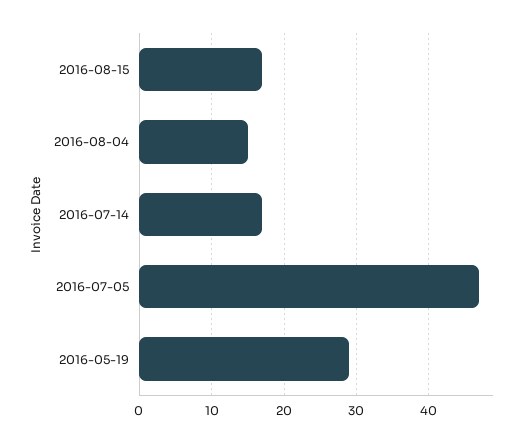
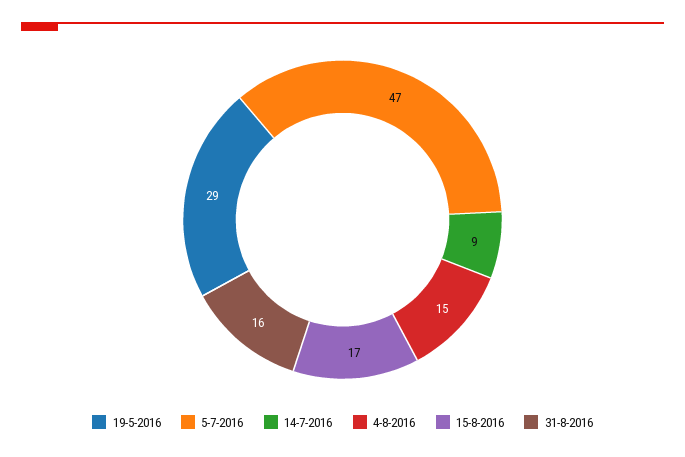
2016-07-14: 17 -> 9
31-8-2016: none -> 16

